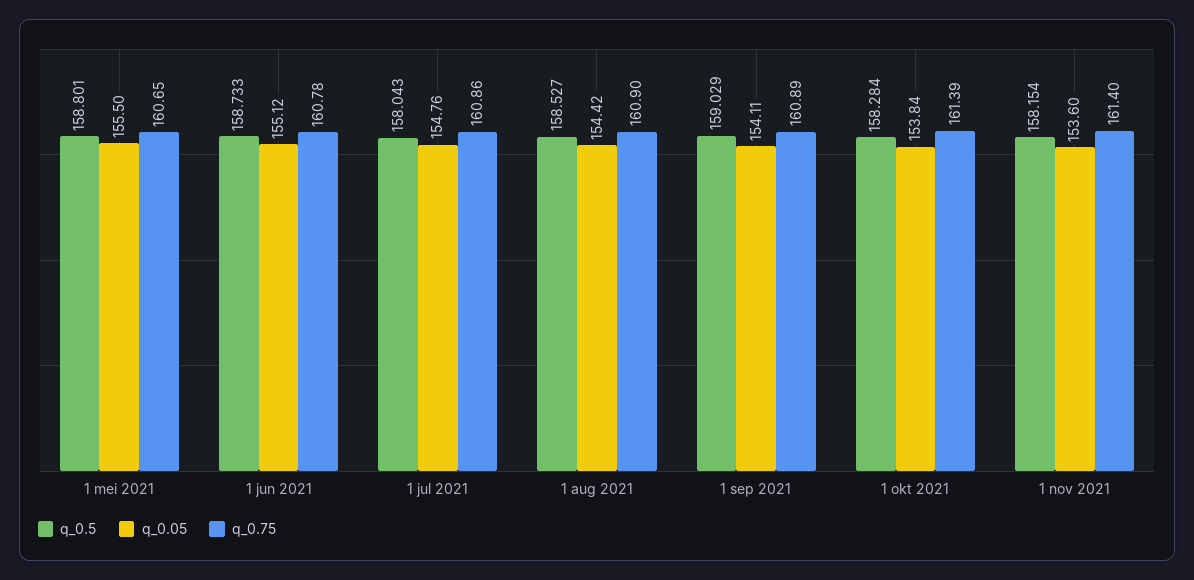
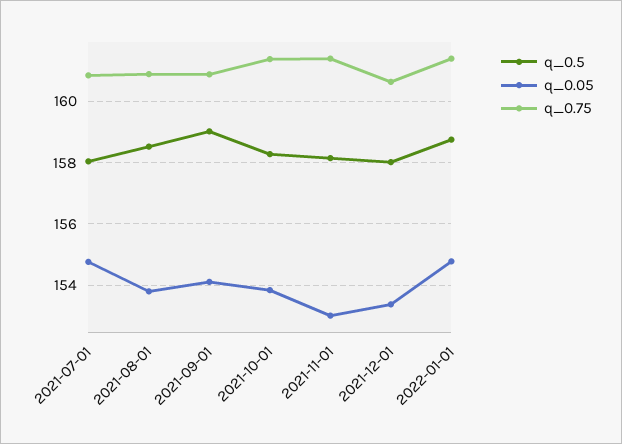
q_0.5, 1 mei 2021: 158.801 -> none
q_0.05, 1 mei 2021: 155.5 -> none
q_0.75, 1 mei 2021: 160.65 -> none
q_0.5, 1 jun 2021: 158.733 -> none
q_0.05, 1 jun 2021: 155.12 -> none
q_0.75, 1 jun 2021: 160.78 -> none
q_0.05, 1 aug 2021: 154.42 -> 153.8
q_0.05, 1 nov 2021: 153.6 -> 153
q_0.5, 2021-12-01: none -> 158
q_0.05, 2021-12-01: none -> 153.4
q_0.75, 2021-12-01: none -> 160.6
q_0.5, 2022-01-01: none -> 158.8
q_0.05, 2022-01-01: none -> 154.8
q_0.75, 2022-01-01: none -> 161.4

